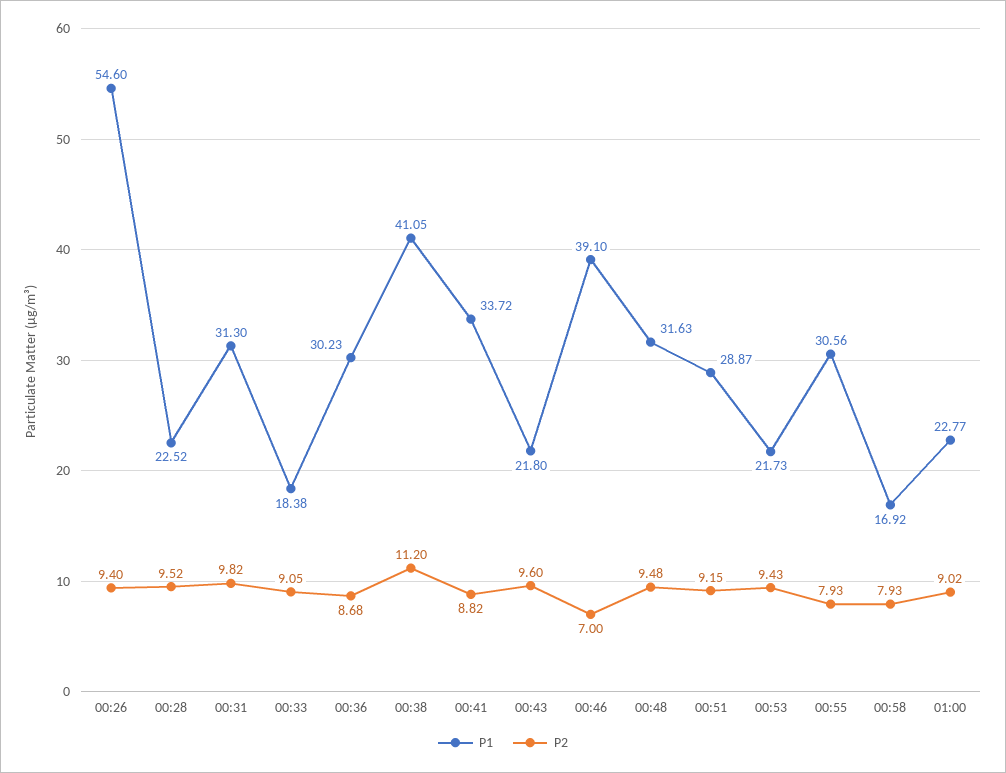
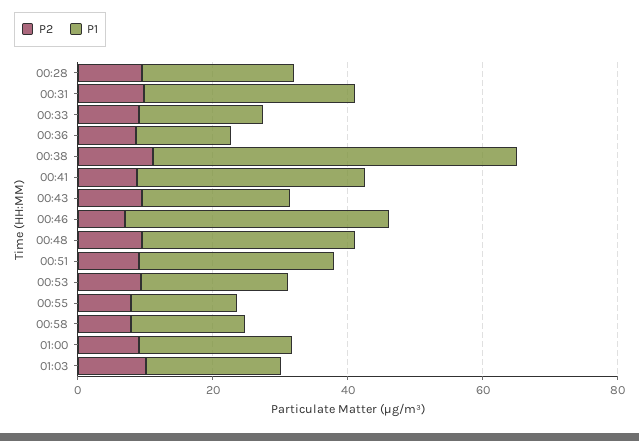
P1, 00:26: 54.6 -> none
P2, 00:26: 9.4 -> none
P1, 00:36: 30.23 -> 15
P1, 00:38: 41.05 -> 55
P1, 00:55: 30.56 -> 15
P2, 01:03: none -> 10
P1, 01:03: none -> 20

